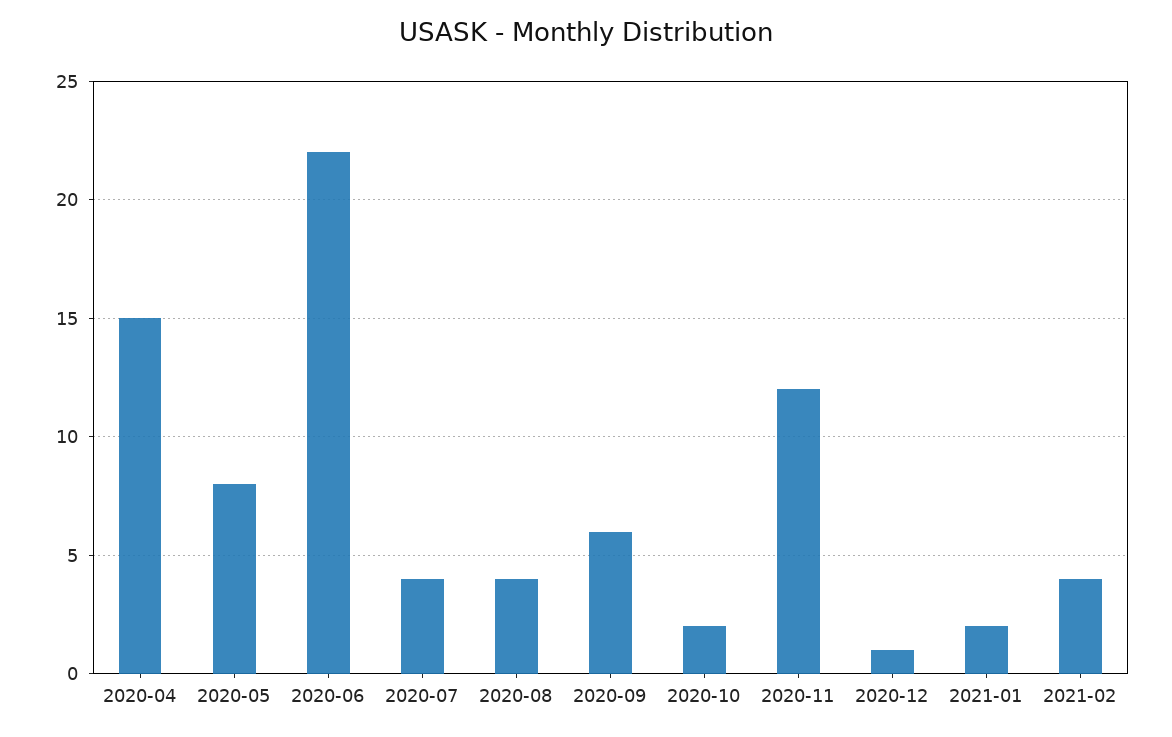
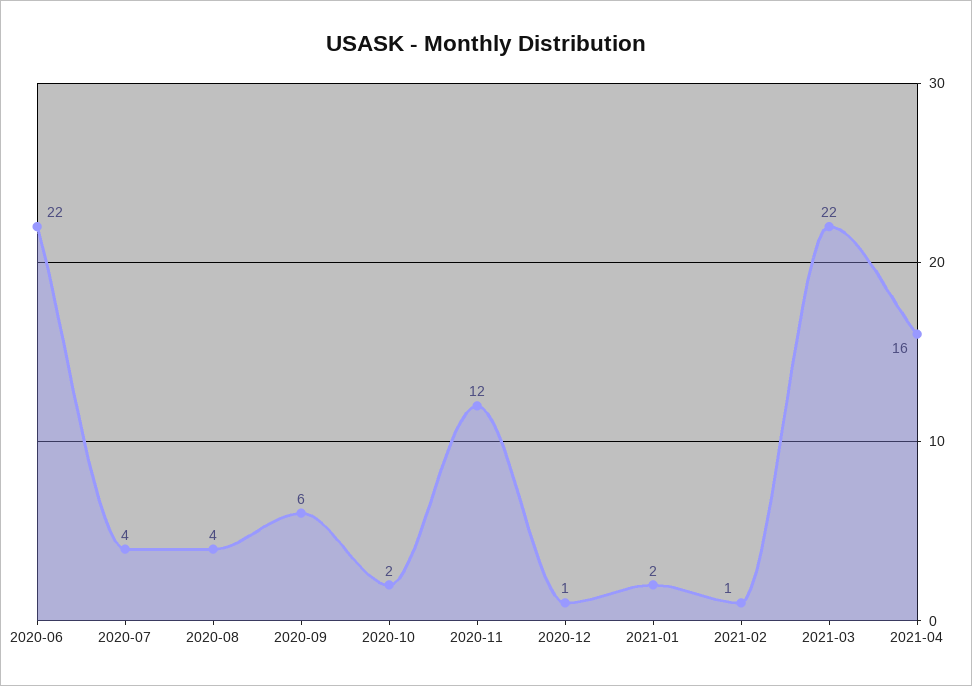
2020-04: 15 -> none
2020-05: 8 -> none
2021-02: 4 -> 1
2021-03: none -> 22
2021-04: none -> 16

